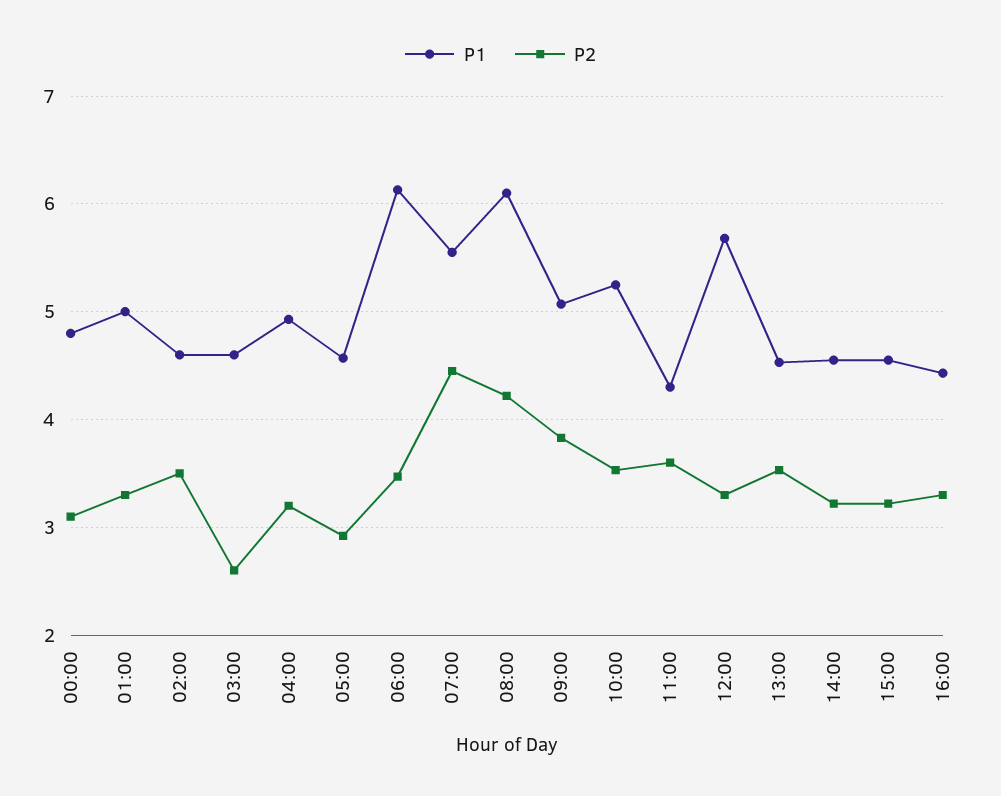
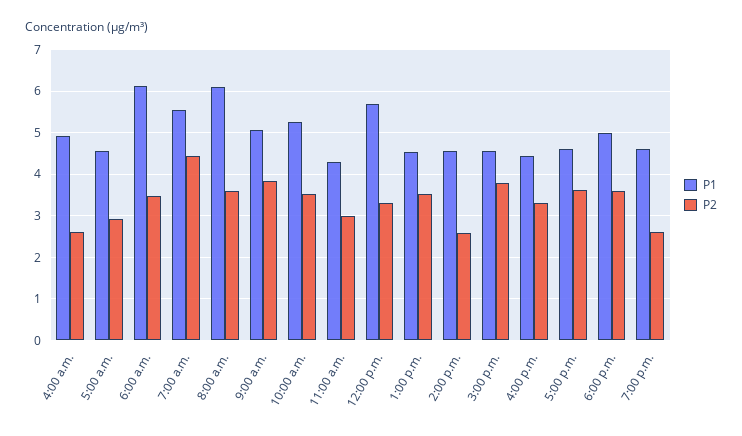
P1, 00:00: 4.8 -> none
P2, 00:00: 3.1 -> none
P1, 01:00: 5 -> none
P2, 01:00: 3.3 -> none
P1, 02:00: 4.6 -> none
P2, 02:00: 3.5 -> none
P1, 03:00: 4.6 -> none
P2, 03:00: 2.6 -> none
P2, 04:00: 3.2 -> 2.6
P2, 08:00: 4.2 -> 3.6
P2, 11:00: 3.6 -> 3
P2, 14:00: 3.2 -> 2.6
P2, 15:00: 3.2 -> 3.8
P1, 5:00 p.m.: none -> 4.6
P2, 5:00 p.m.: none -> 3.6
P1, 6:00 p.m.: none -> 5
P2, 6:00 p.m.: none -> 3.6
P1, 7:00 p.m.: none -> 4.6
P2, 7:00 p.m.: none -> 2.6

